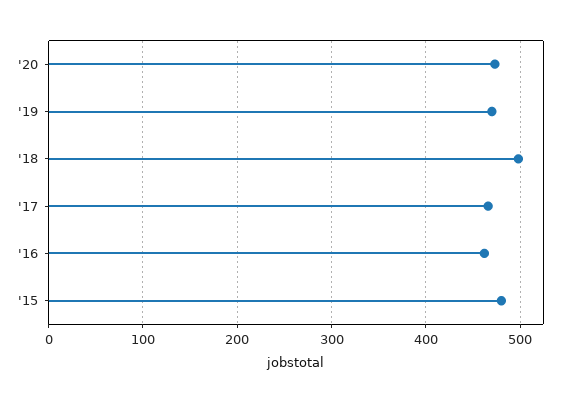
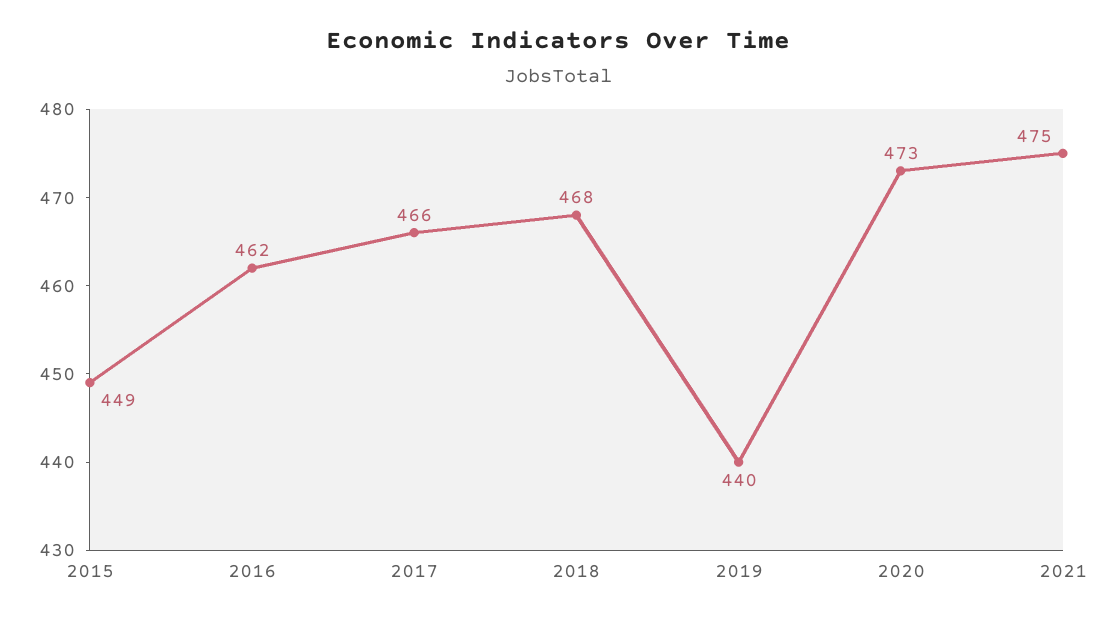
'19: 470 -> 440
'18: 500 -> 468
'15: 480 -> 449
2021: none -> 475

